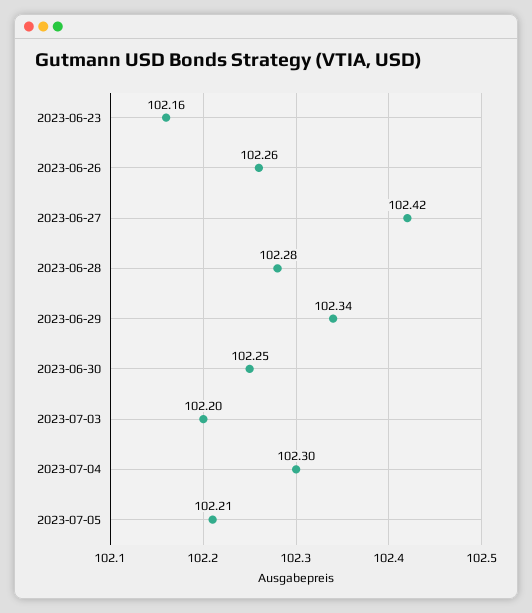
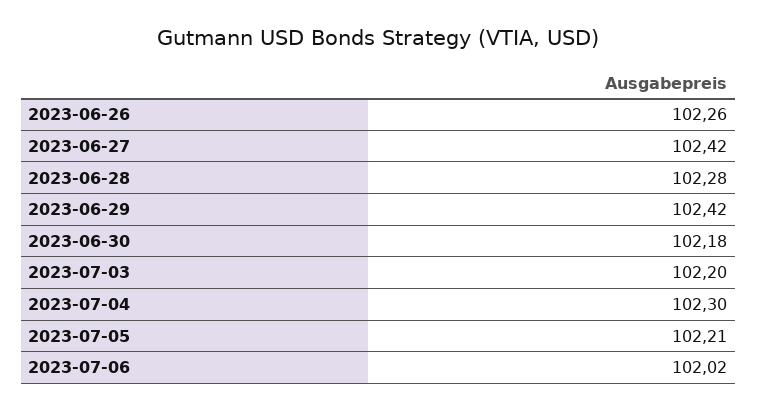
2023-06-23: 102.16 -> none
2023-06-29: 102.34 -> 102.42
2023-06-30: 102.25 -> 102.18
2023-07-06: none -> 102.02

